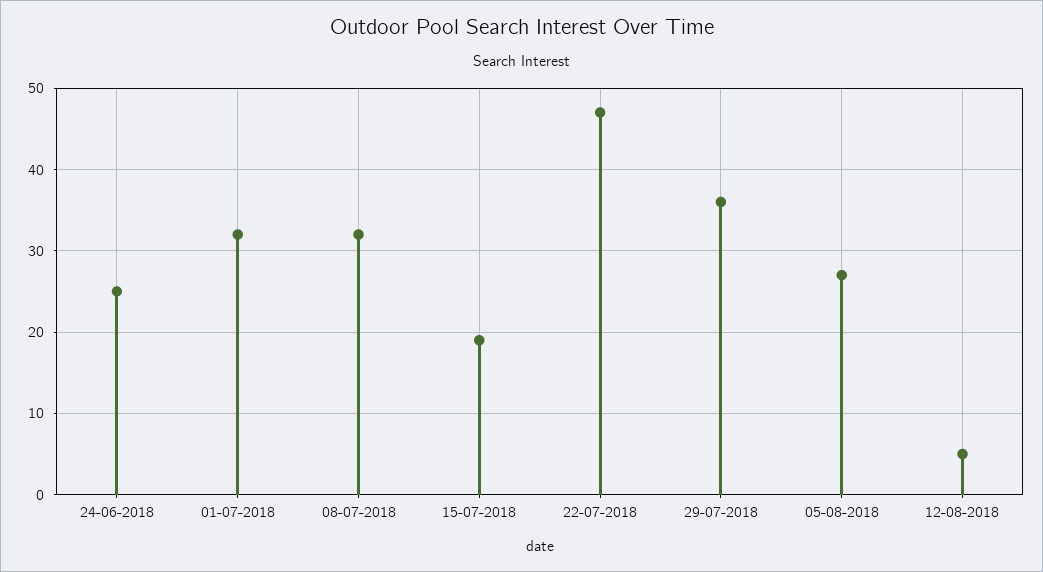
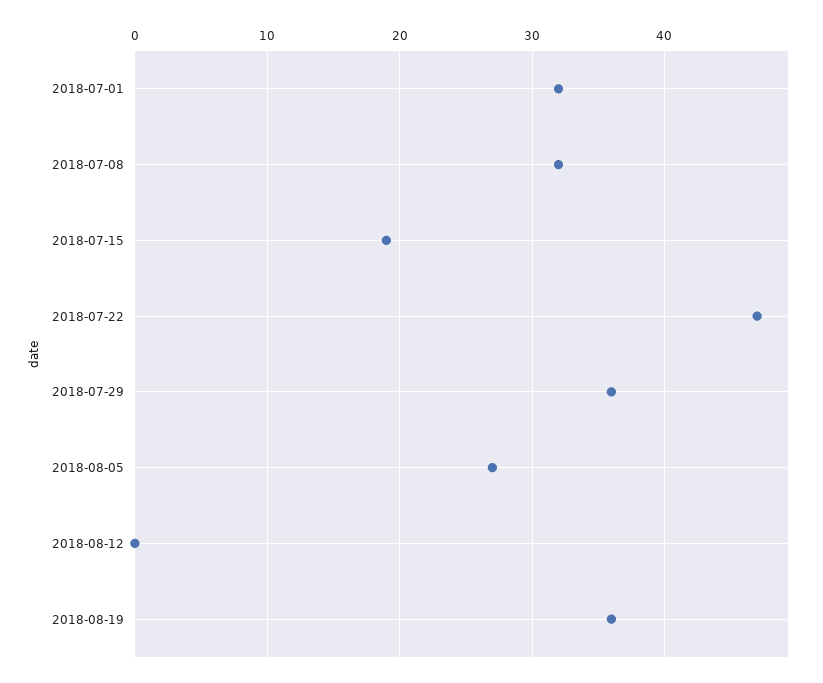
24-06-2018: 25 -> none
12-08-2018: 5 -> 0
2018-08-19: none -> 36

